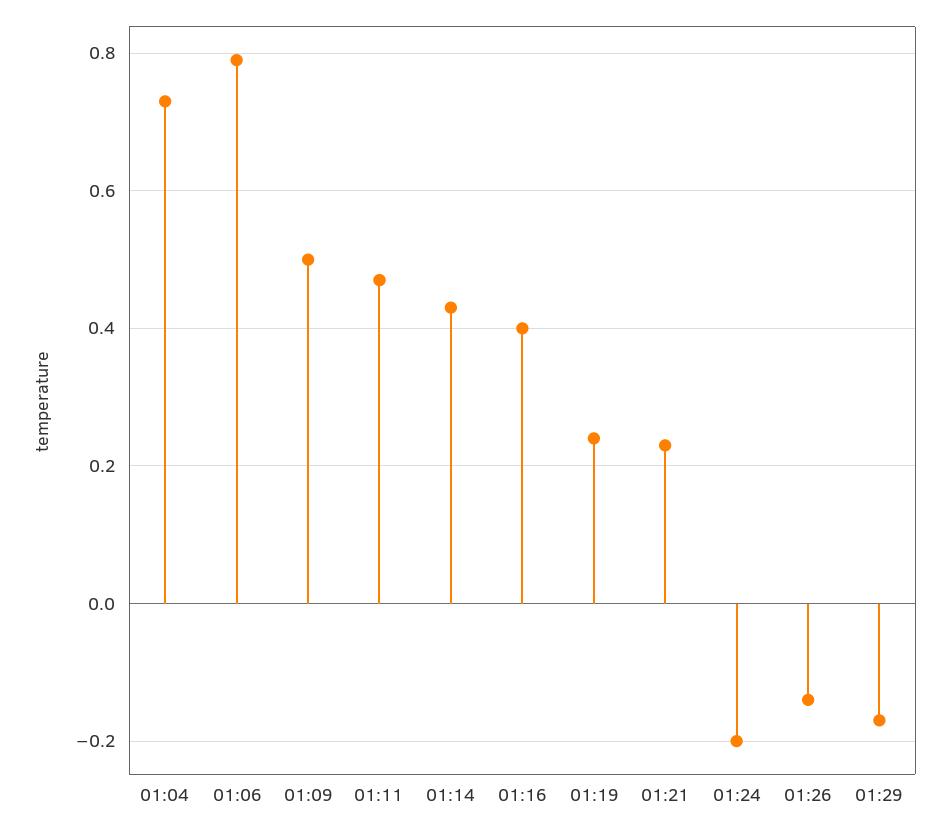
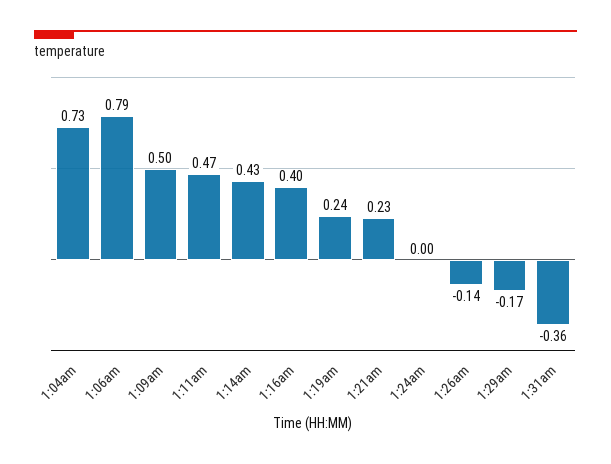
01:24: -0.2 -> 0
1:31am: none -> -0.36

